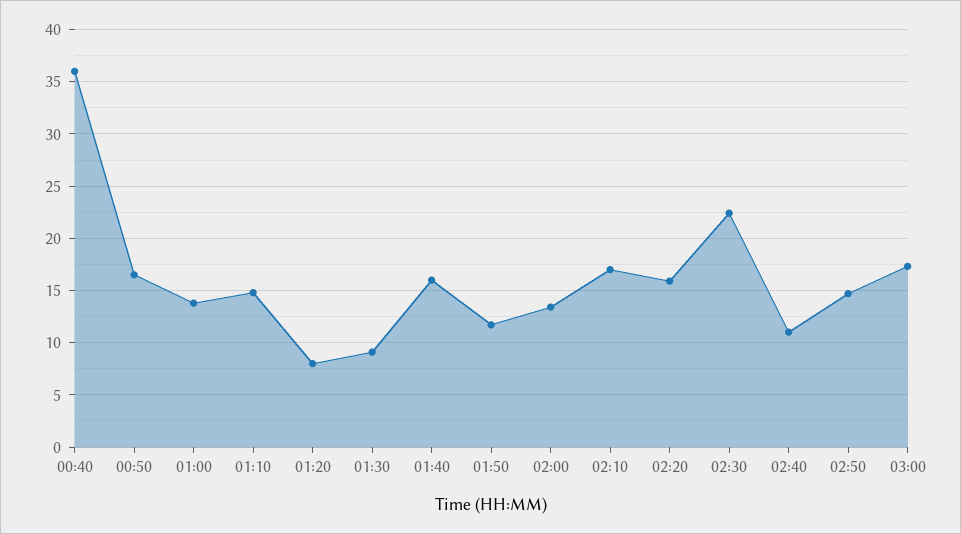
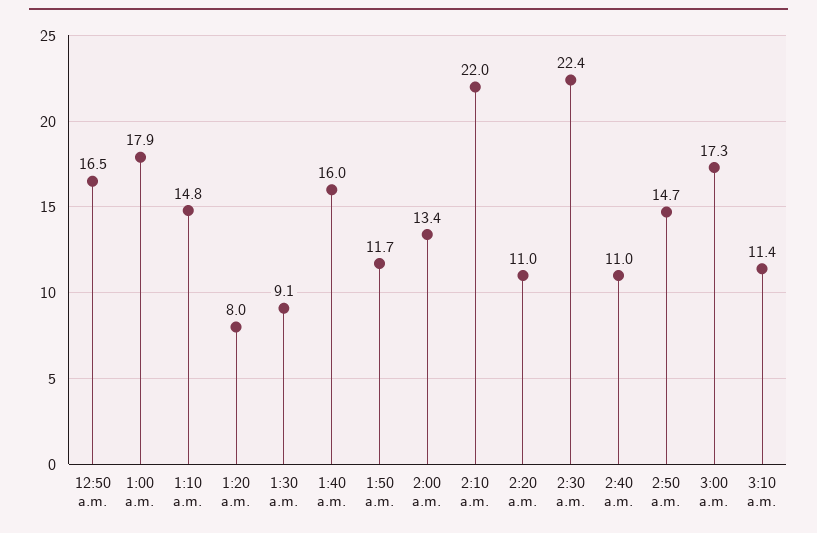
00:40: 36 -> none
01:00: 14 -> 17.9
02:10: 17 -> 22
02:20: 16 -> 11
3:10 a.m.: none -> 11.4

